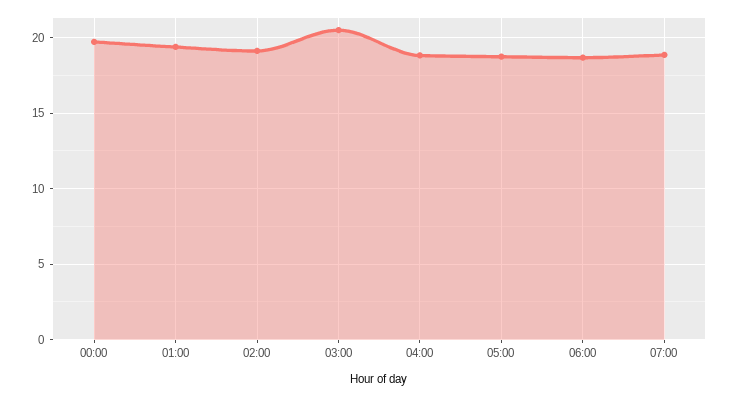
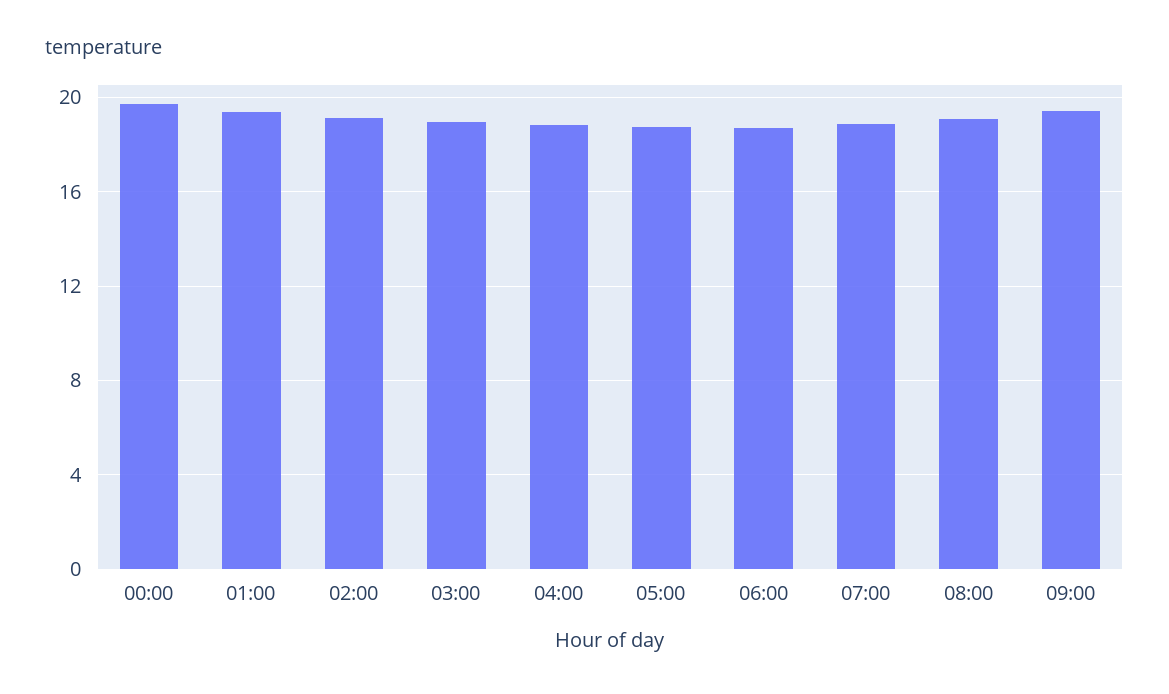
03:00: 20.5 -> 19
08:00: none -> 19
09:00: none -> 19.5

